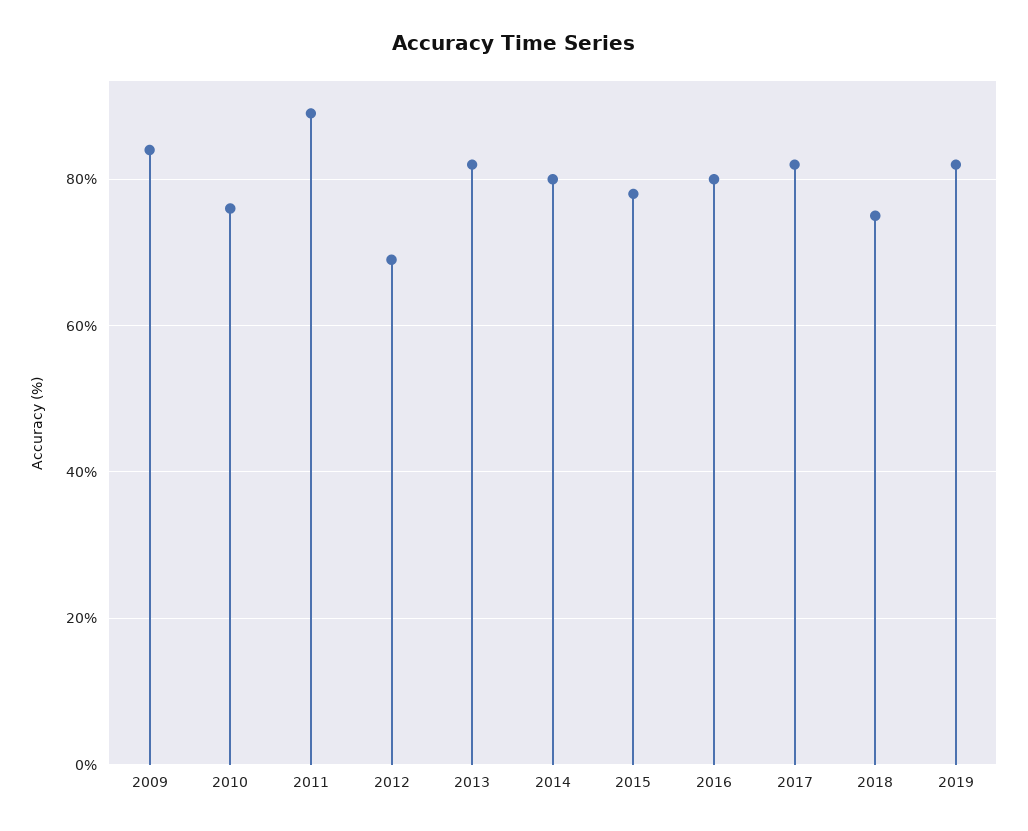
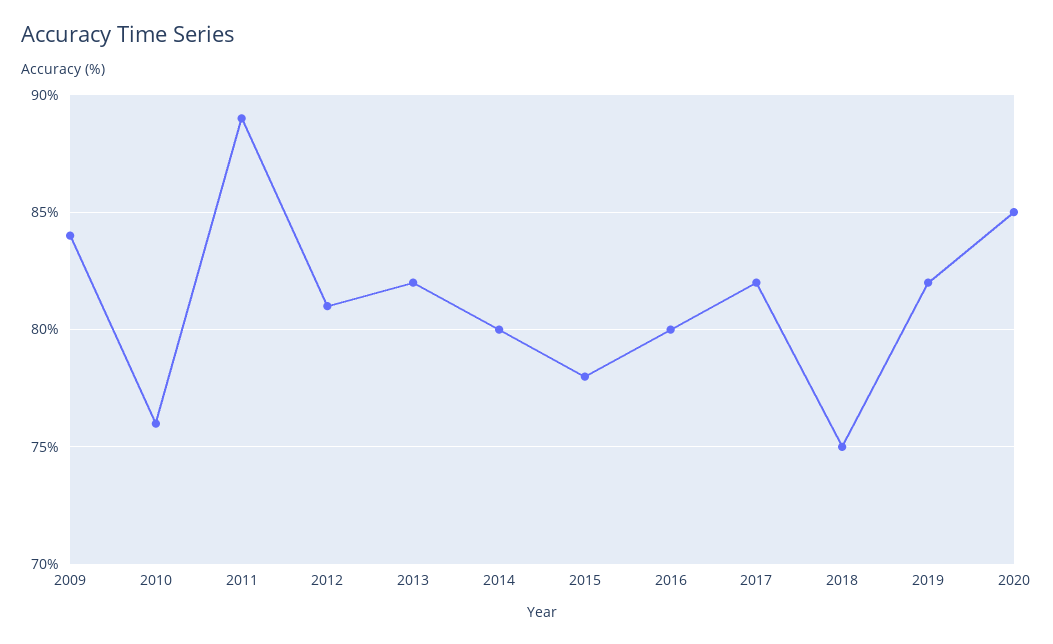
2012: 70 -> 81
2020: none -> 85

